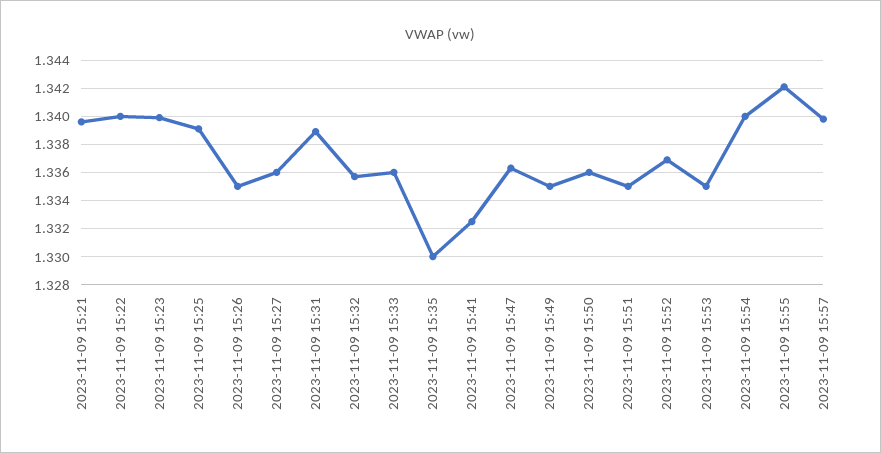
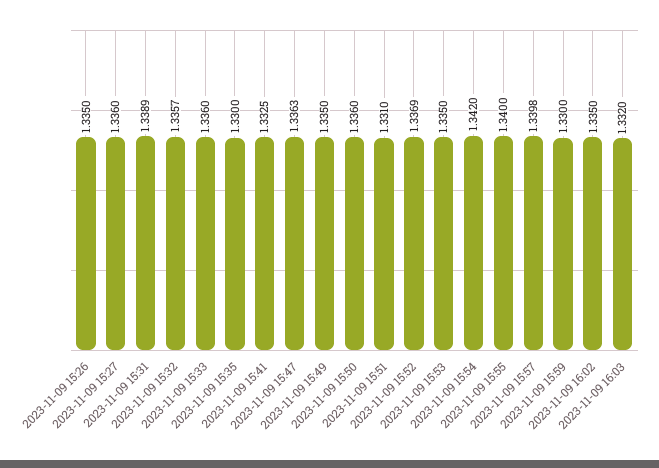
2023-11-09 15:21: 1.3395 -> none
2023-11-09 15:22: 1.34 -> none
2023-11-09 15:23: 1.34 -> none
2023-11-09 15:25: 1.339 -> none
2023-11-09 15:51: 1.335 -> 1.331
2023-11-09 15:54: 1.34 -> 1.342
2023-11-09 15:55: 1.342 -> 1.34
2023-11-09 15:59: none -> 1.33
2023-11-09 16:02: none -> 1.335
2023-11-09 16:03: none -> 1.332

